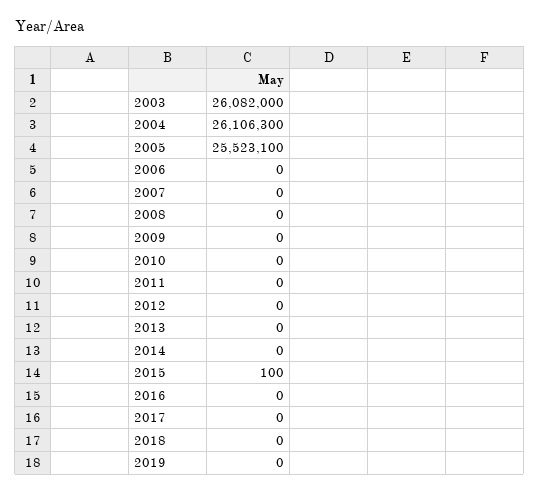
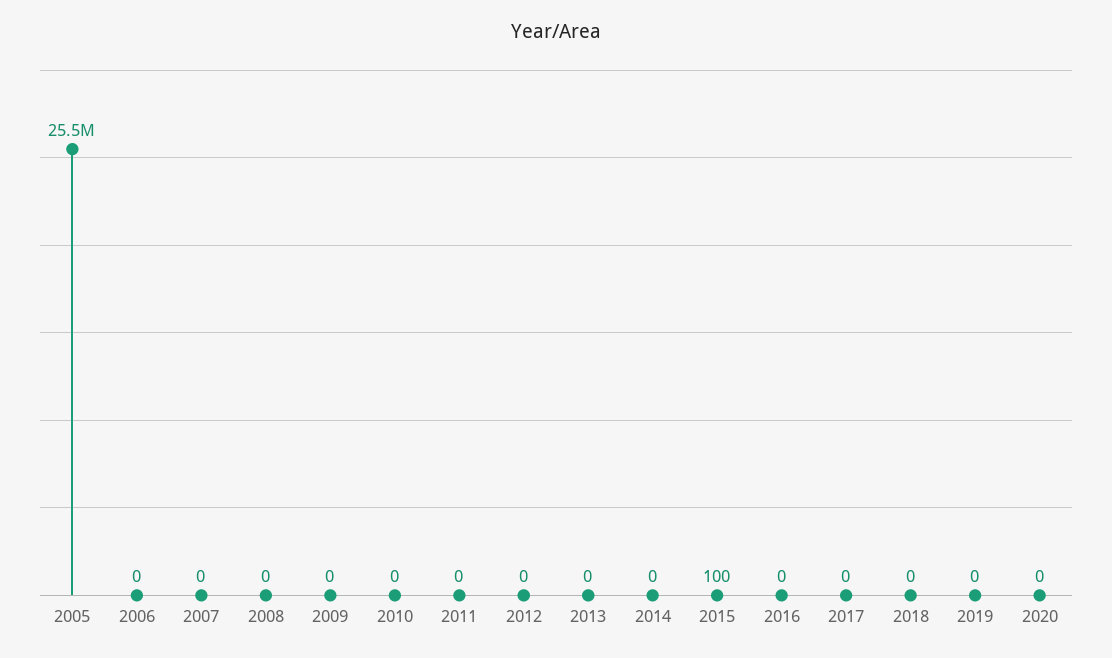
2003: 26082000 -> none
2004: 26106300 -> none
2020: none -> 0

